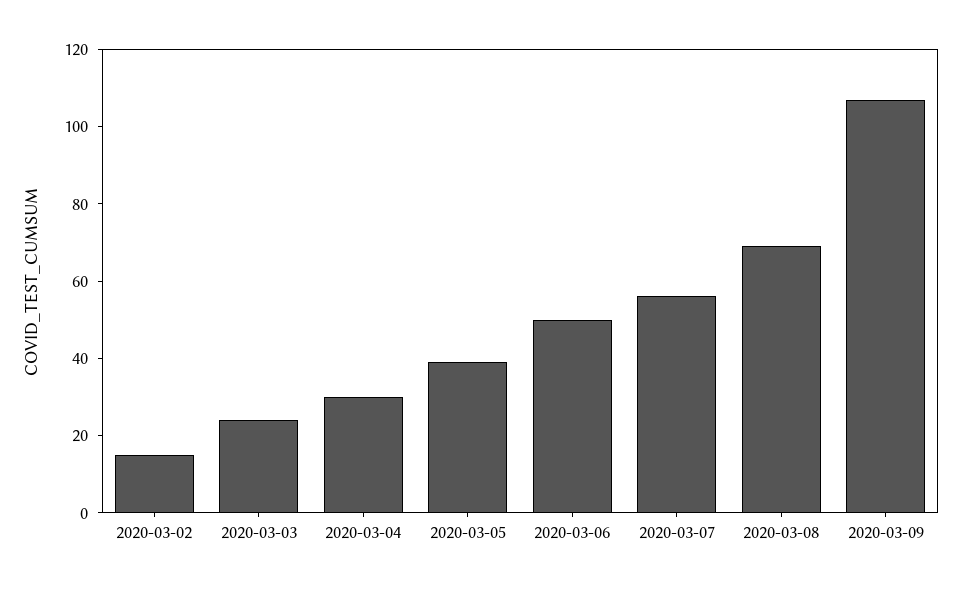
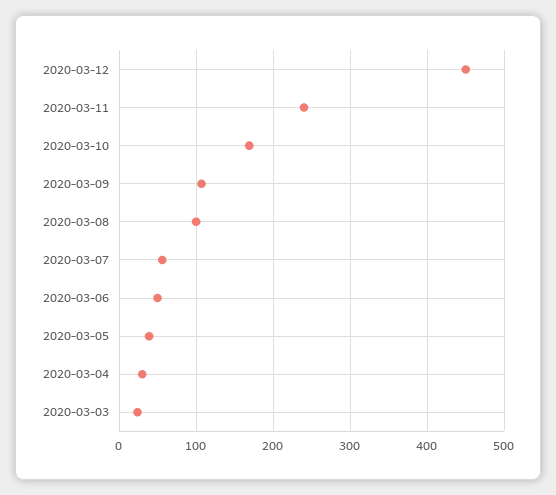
2020-03-02: 15 -> none
2020-03-08: 70 -> 100
2020-03-12: none -> 450
2020-03-11: none -> 240
2020-03-10: none -> 170

